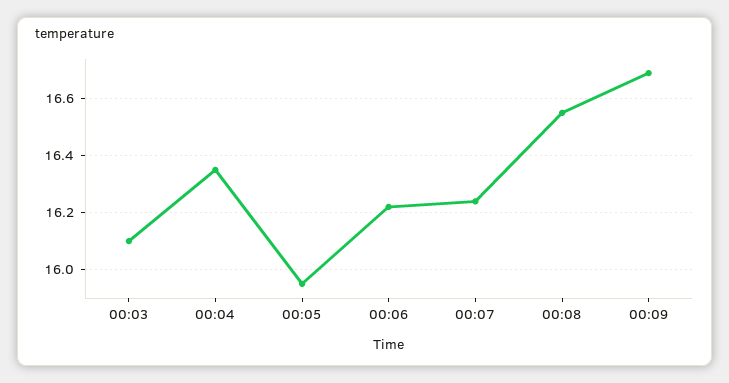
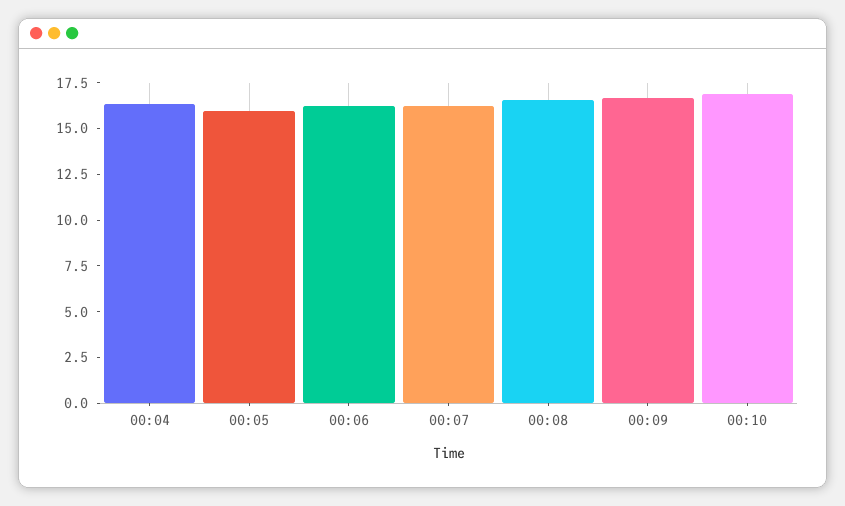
00:03: 16.1 -> none
00:10: none -> 17

